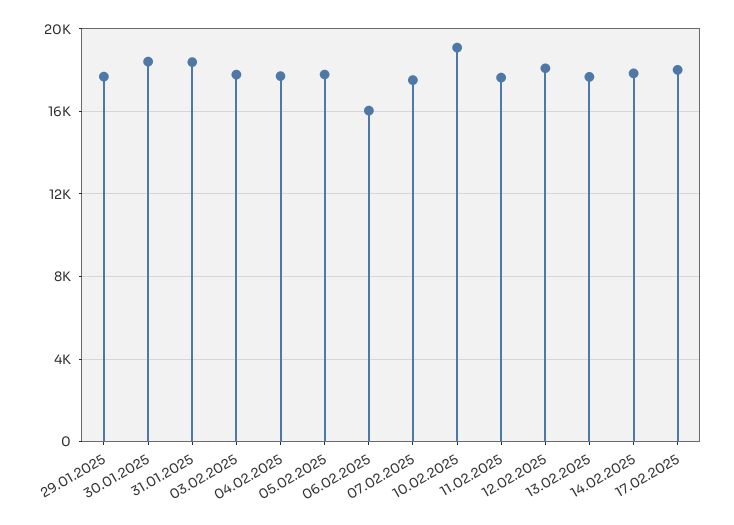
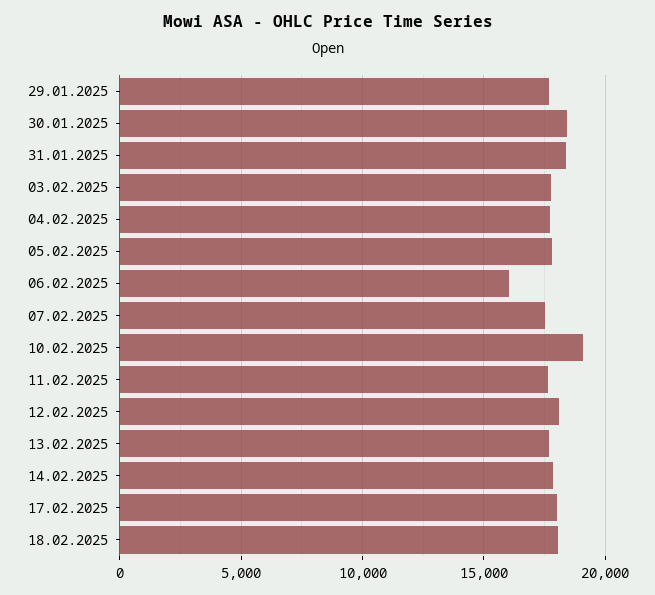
18.02.2025: none -> 18000

